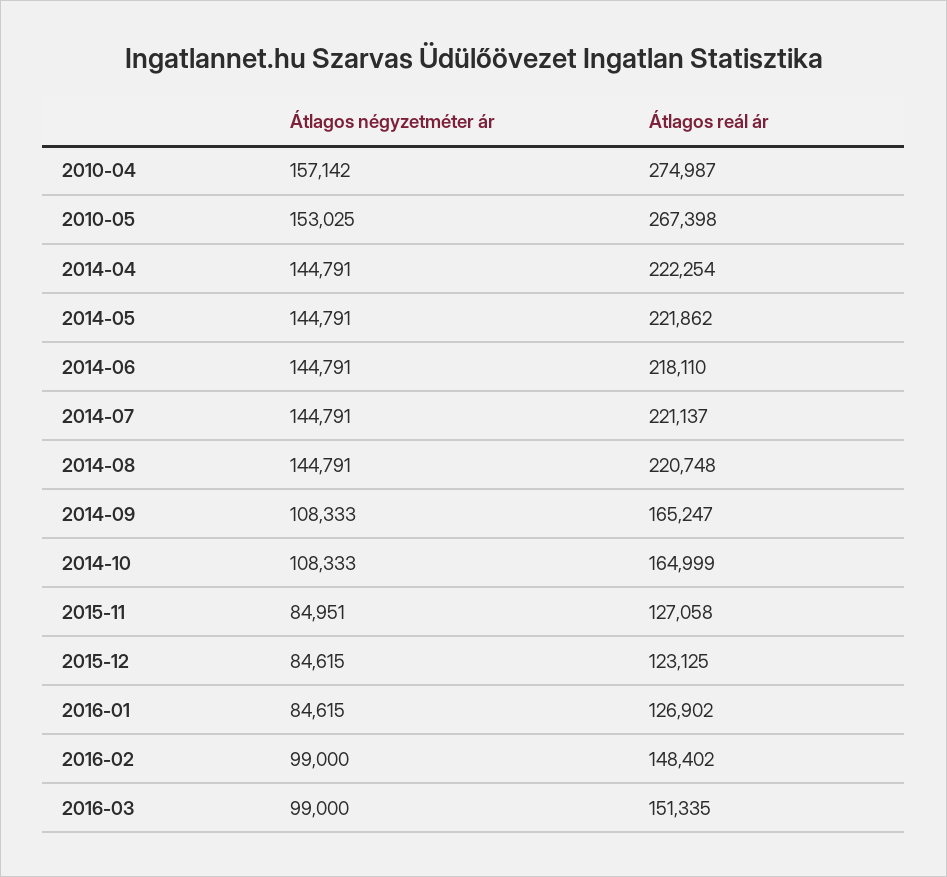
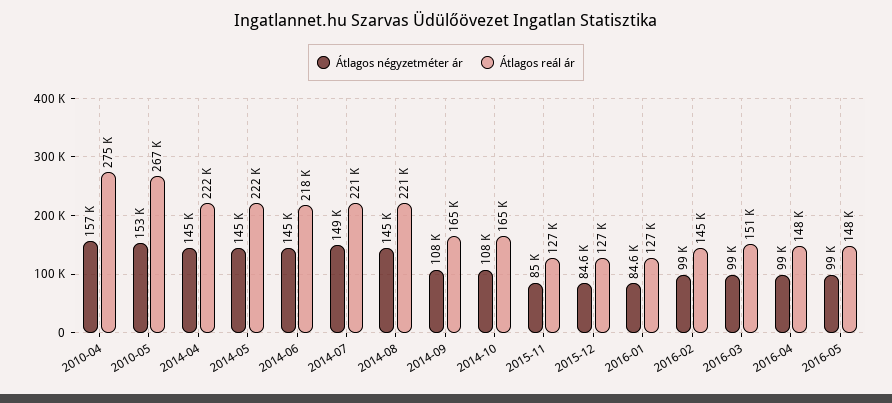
Átlagos négyzetméter ár, 2014-07: 144791 -> 149000
Átlagos reál ár, 2015-12: 123125 -> 127000
Átlagos reál ár, 2016-02: 148402 -> 145000
Átlagos négyzetméter ár, 2016-04: none -> 99000
Átlagos reál ár, 2016-04: none -> 148000
Átlagos négyzetméter ár, 2016-05: none -> 99000
Átlagos reál ár, 2016-05: none -> 148000

